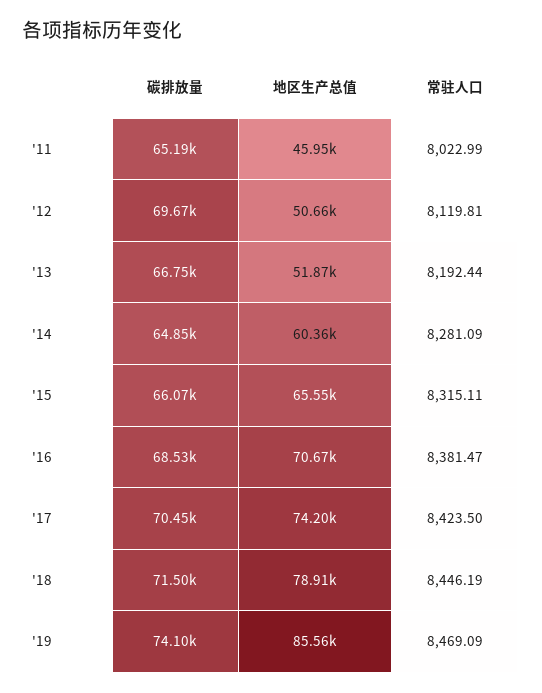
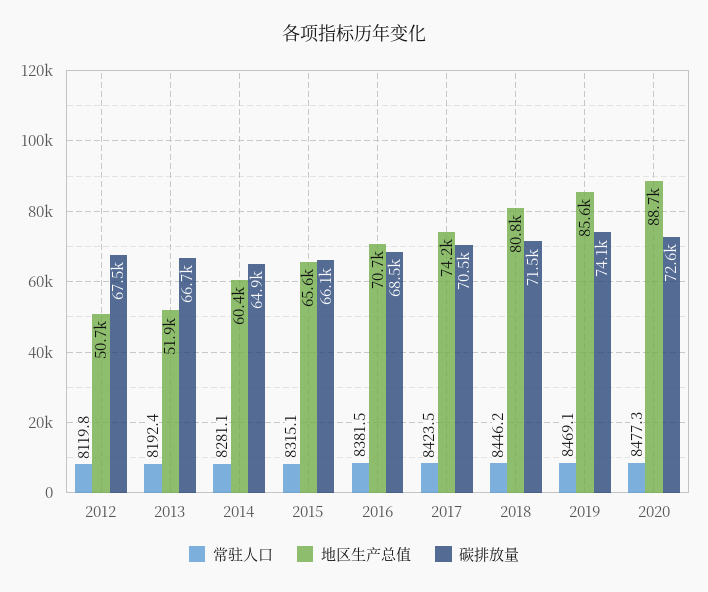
碳排放量, '11: 65190 -> none
地区生产总值, '11: 45950 -> none
常驻人口, '11: 8022.99 -> none
碳排放量, '12: 69670 -> 67500
地区生产总值, '18: 78910 -> 80800
常驻人口, 2020: none -> 8477.3
地区生产总值, 2020: none -> 88700
碳排放量, 2020: none -> 72600

